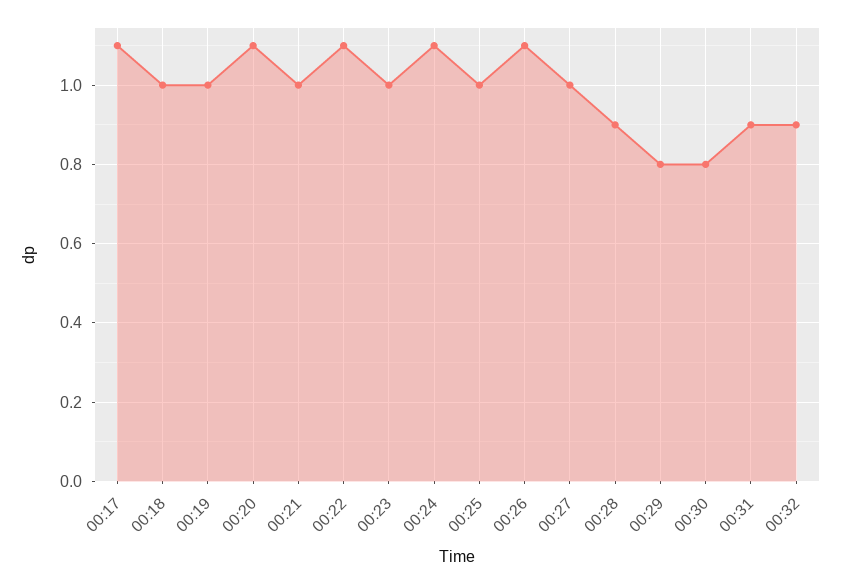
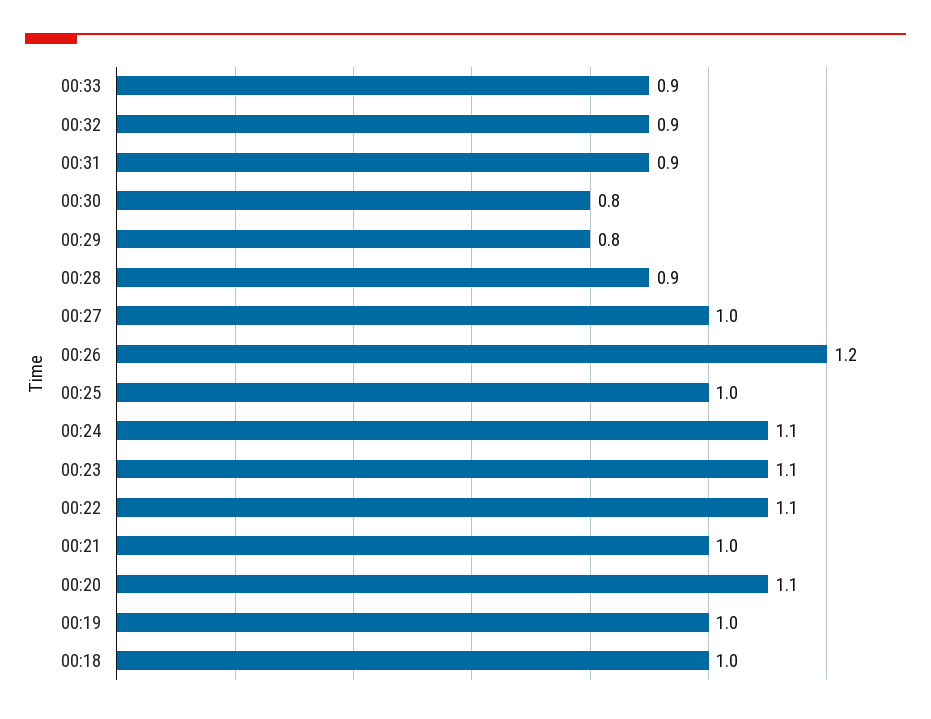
00:17: 1.1 -> none
00:23: 1 -> 1.1
00:26: 1.1 -> 1.2
00:33: none -> 0.9

